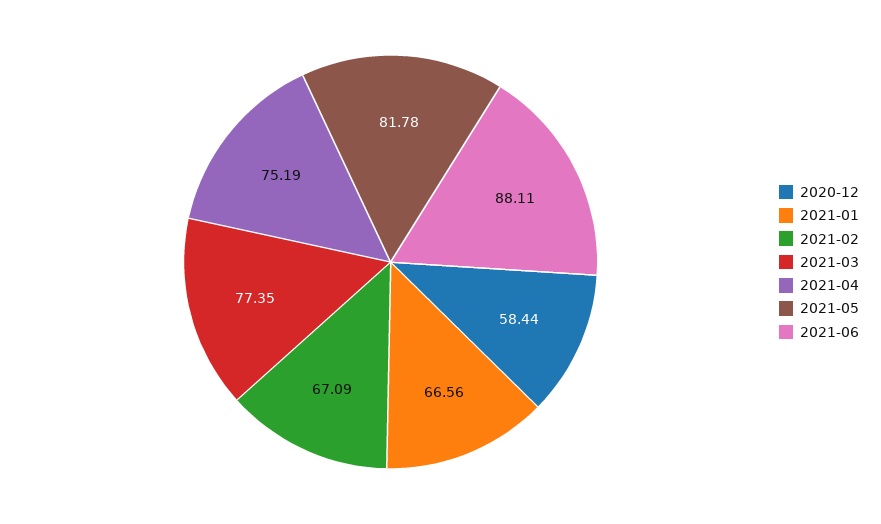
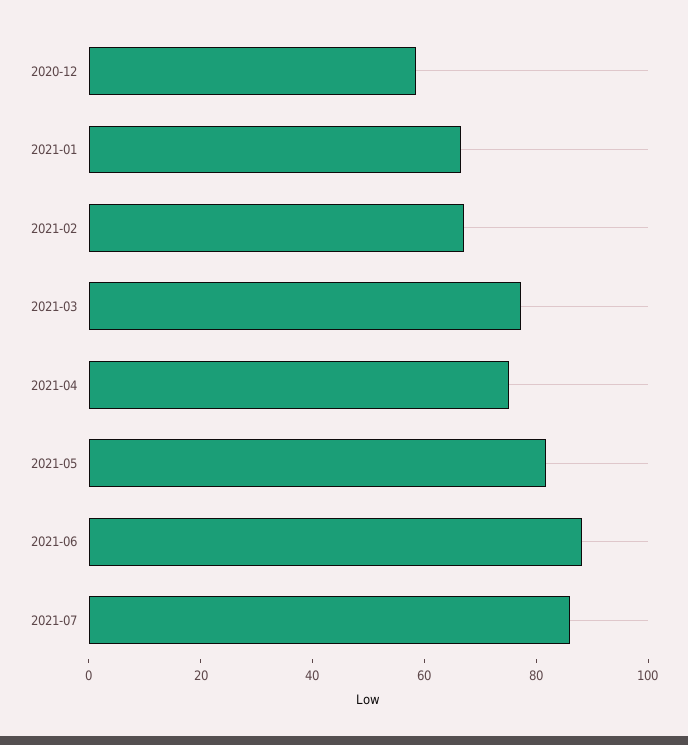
2021-07: none -> 85

